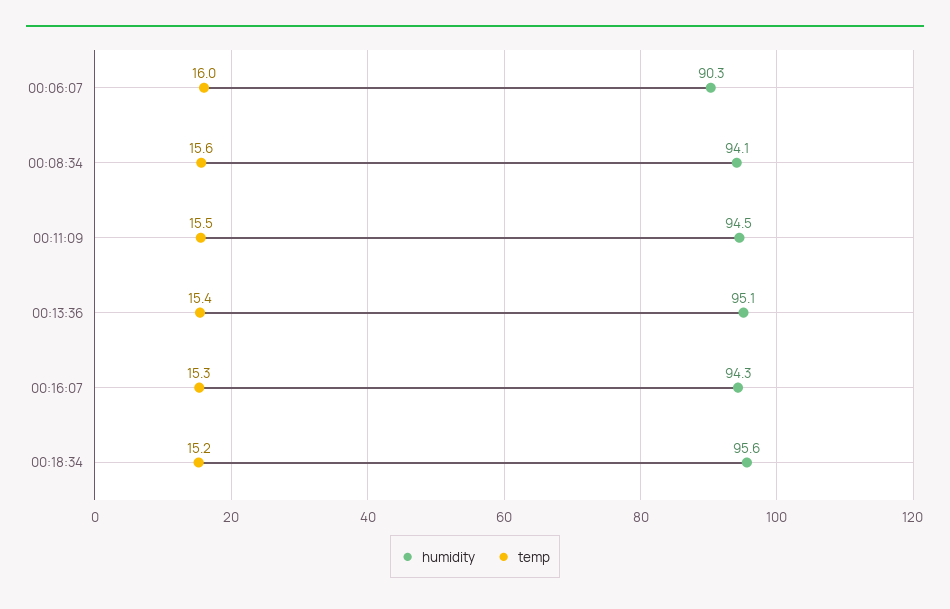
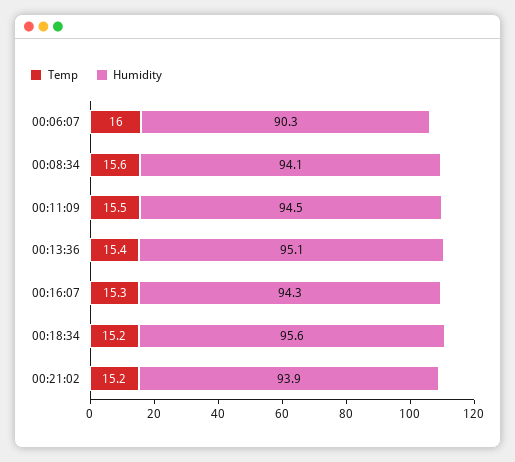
temp, 00:21:02: none -> 15.2
humidity, 00:21:02: none -> 93.9

